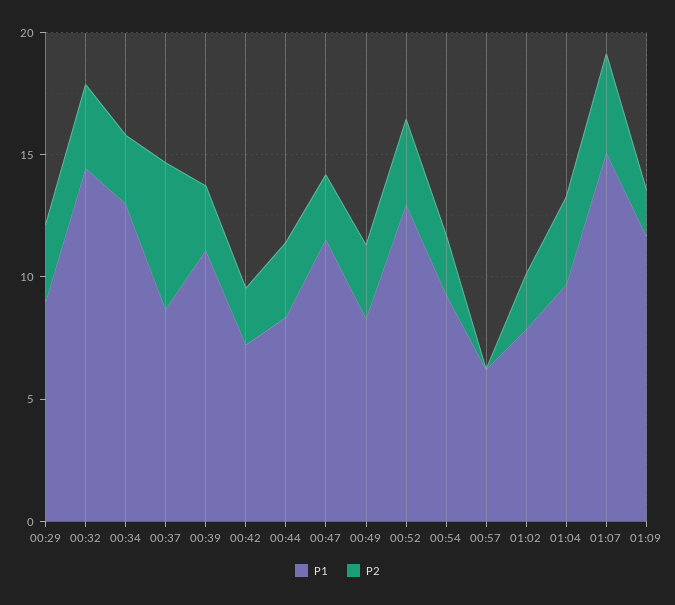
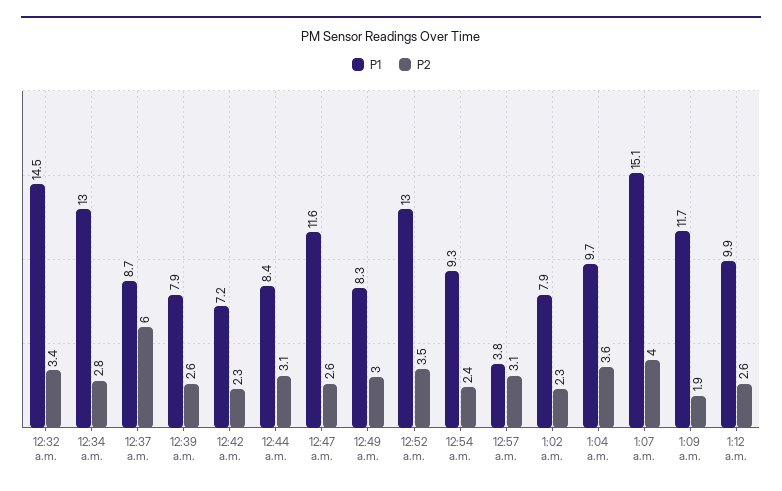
P1, 00:29: 9 -> none
P2, 00:29: 3 -> none
P1, 00:39: 11 -> 7.9
P1, 00:57: 6 -> 3.8
P2, 00:57: 0 -> 3.1
P1, 1:12 a.m.: none -> 9.9
P2, 1:12 a.m.: none -> 2.6

